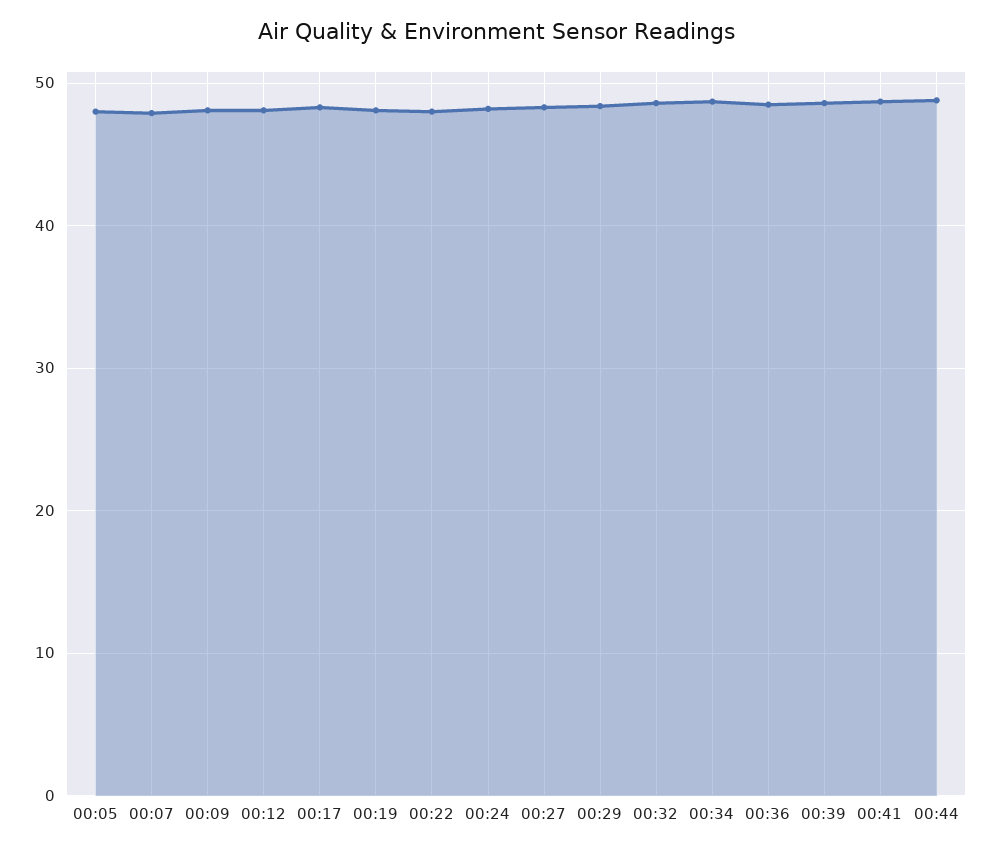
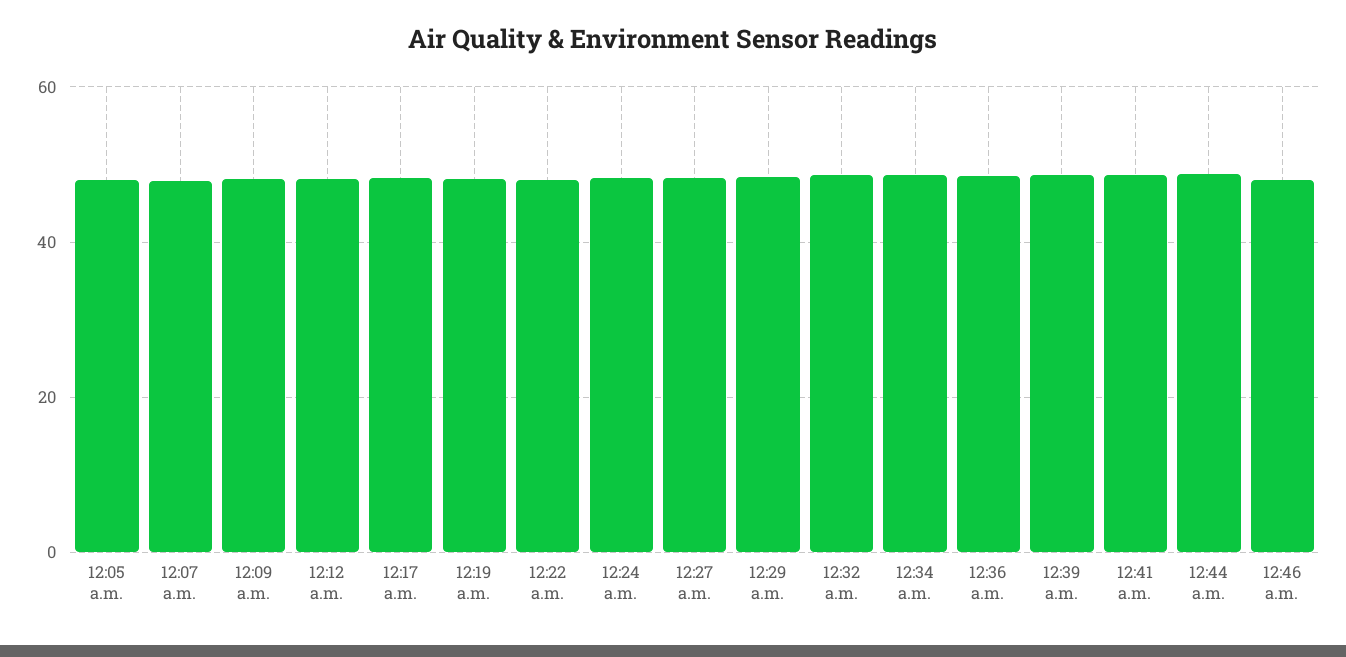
12:46 a.m.: none -> 48

